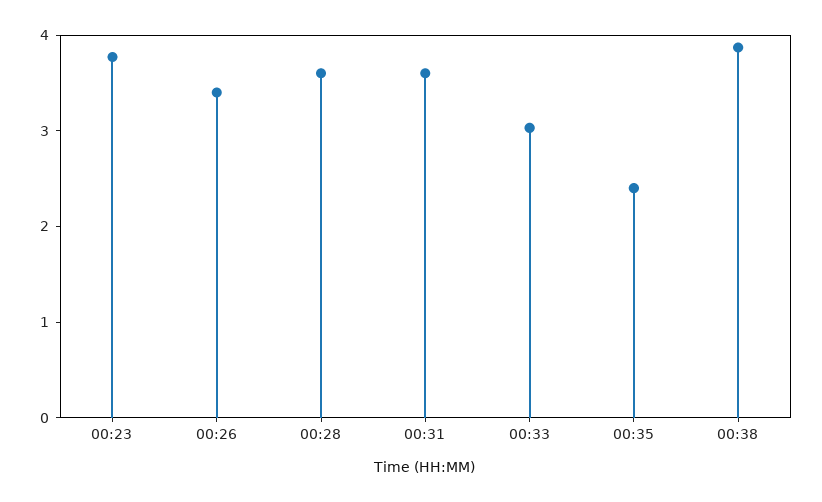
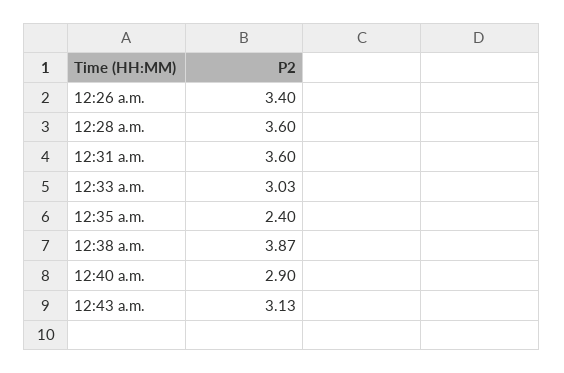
00:23: 3.8 -> none
12:40 a.m.: none -> 2.9
12:43 a.m.: none -> 3.13

